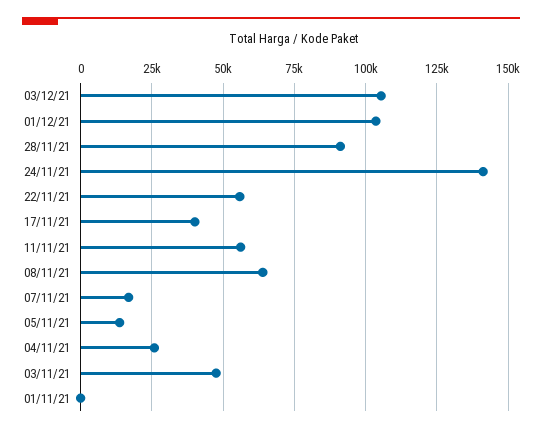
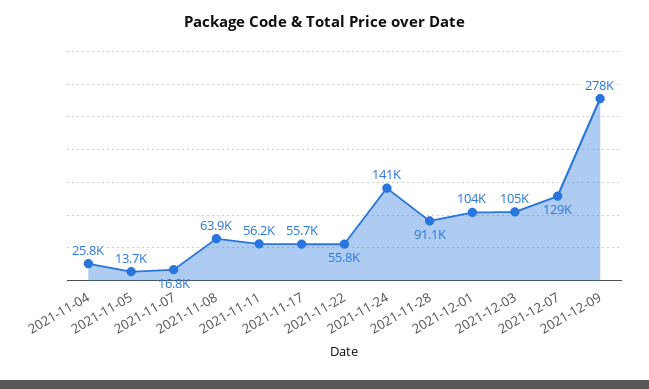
17/11/21: 40000 -> 55700
03/11/21: 47500 -> none
01/11/21: 0 -> none
2021-12-07: none -> 129000
2021-12-09: none -> 278000

